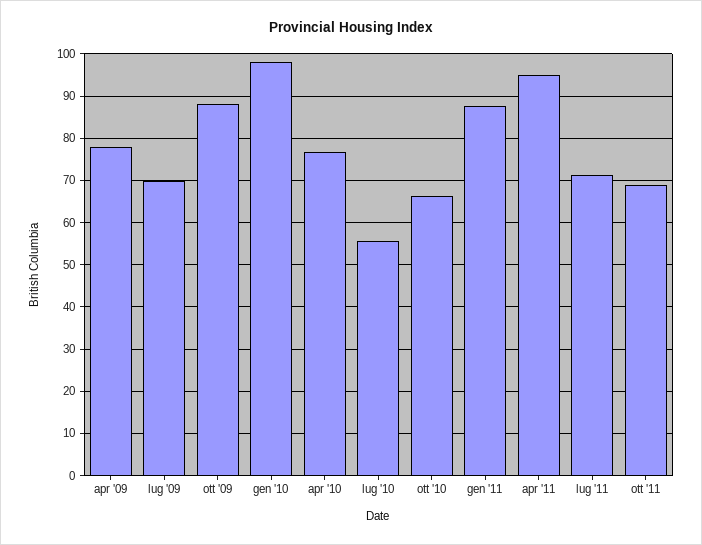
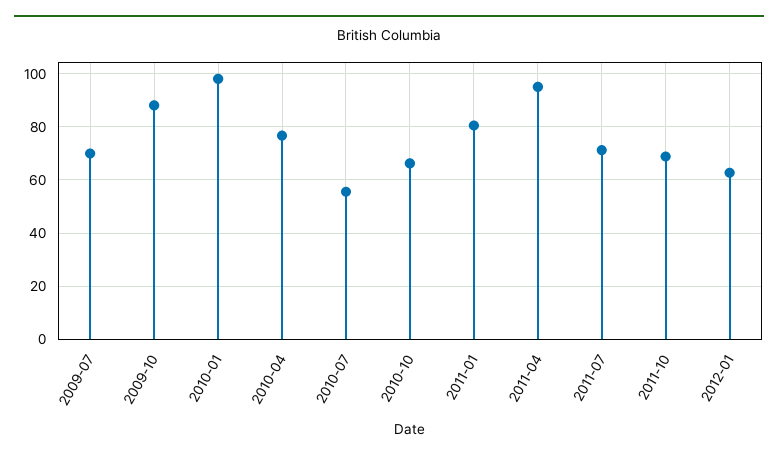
apr '09: 78 -> none
gen '11: 88 -> 80
2012-01: none -> 62.5

